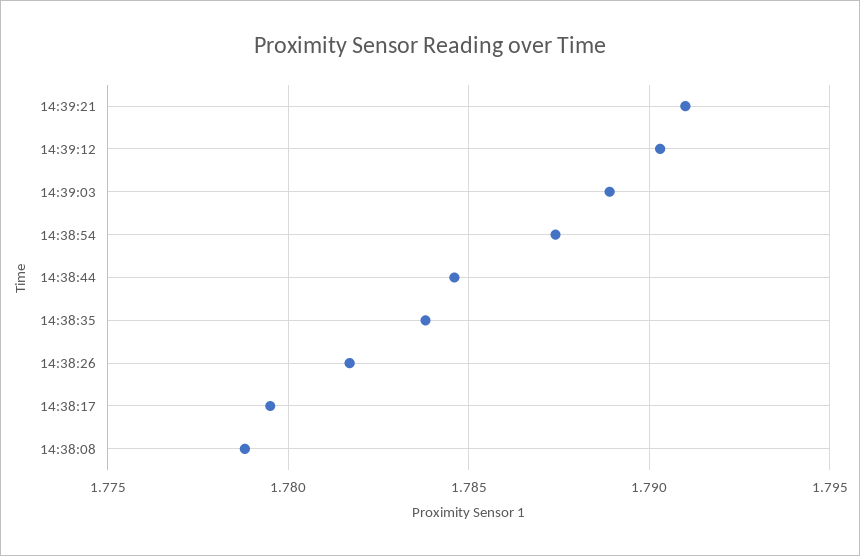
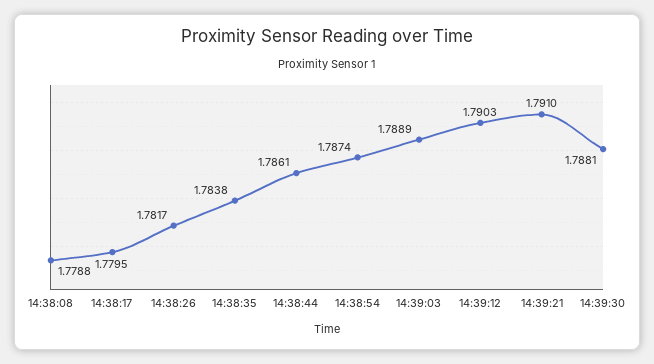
14:38:44: 1.7845 -> 1.7861
14:39:30: none -> 1.7881

